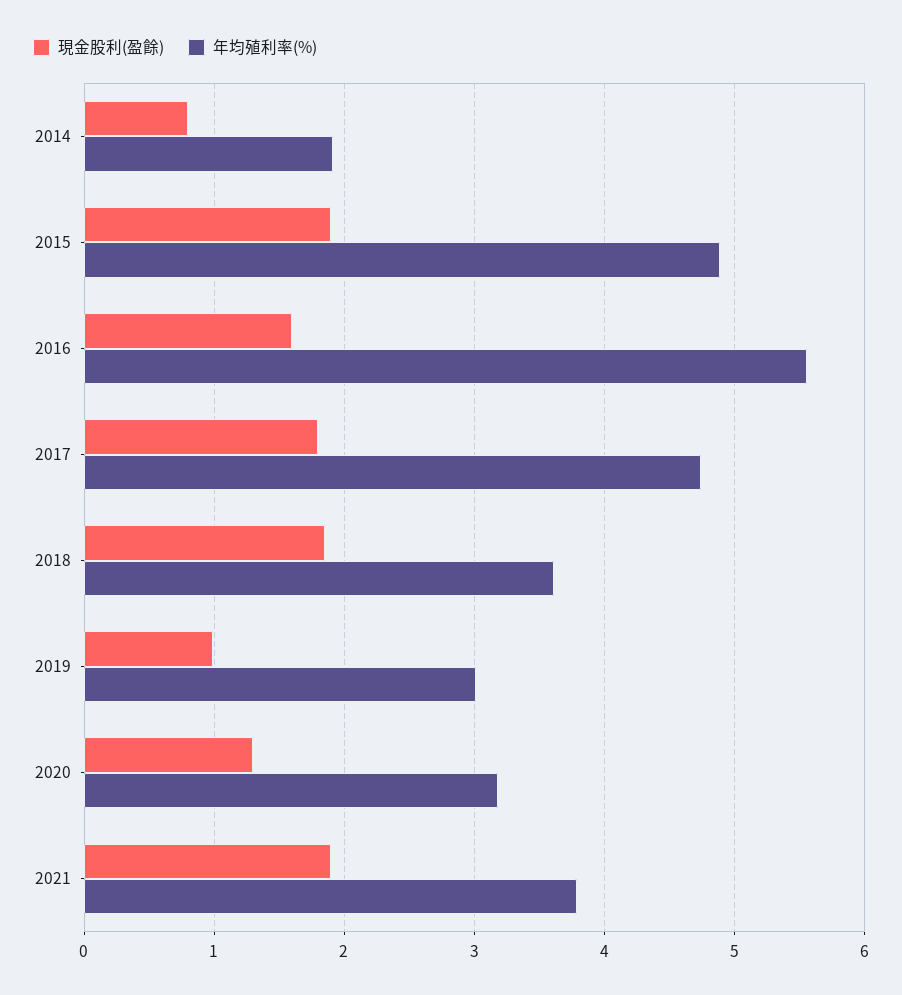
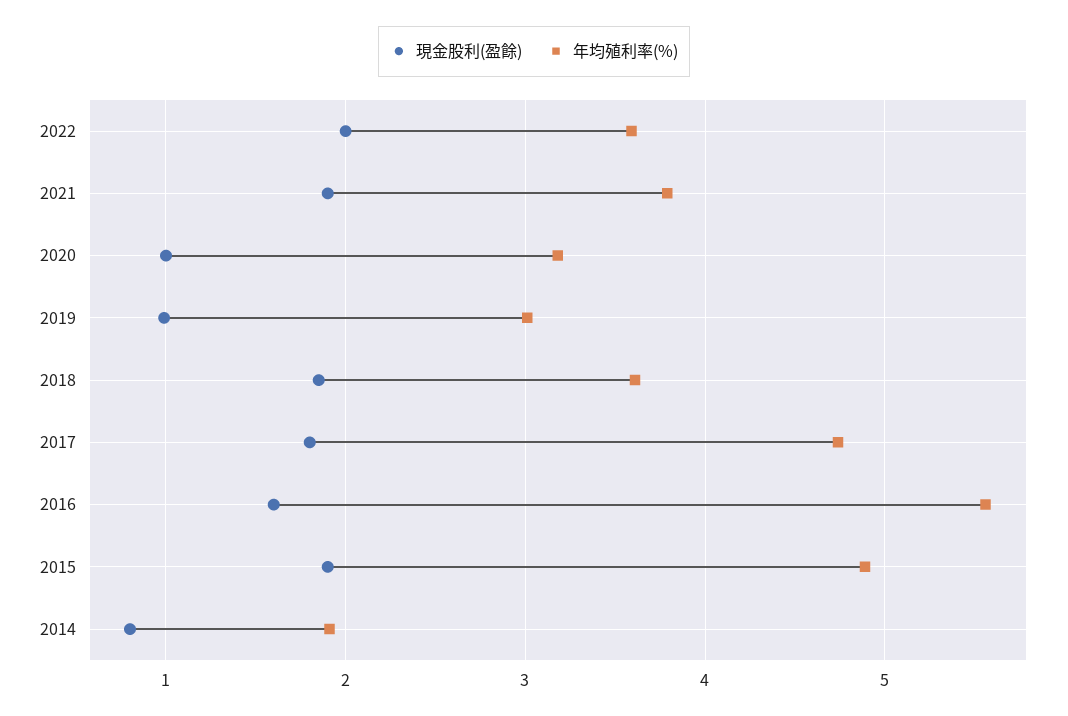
現金股利(盈餘), 2020: 1.3 -> 1
現金股利(盈餘), 2022: none -> 2
年均殖利率(%), 2022: none -> 3.6

